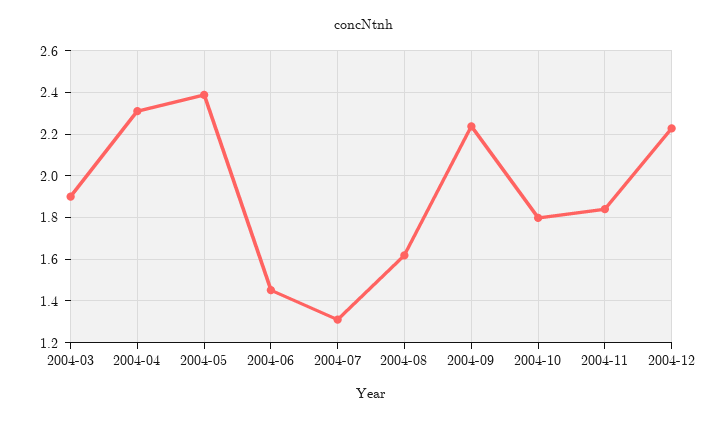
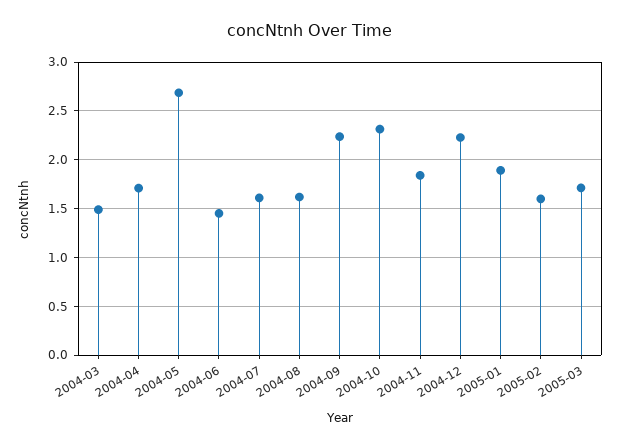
2004-03: 1.9 -> 1.5
2004-04: 2.3 -> 1.7
2004-05: 2.4 -> 2.7
2004-07: 1.3 -> 1.6
2004-10: 1.8 -> 2.3
2005-01: none -> 1.9
2005-02: none -> 1.6
2005-03: none -> 1.7

